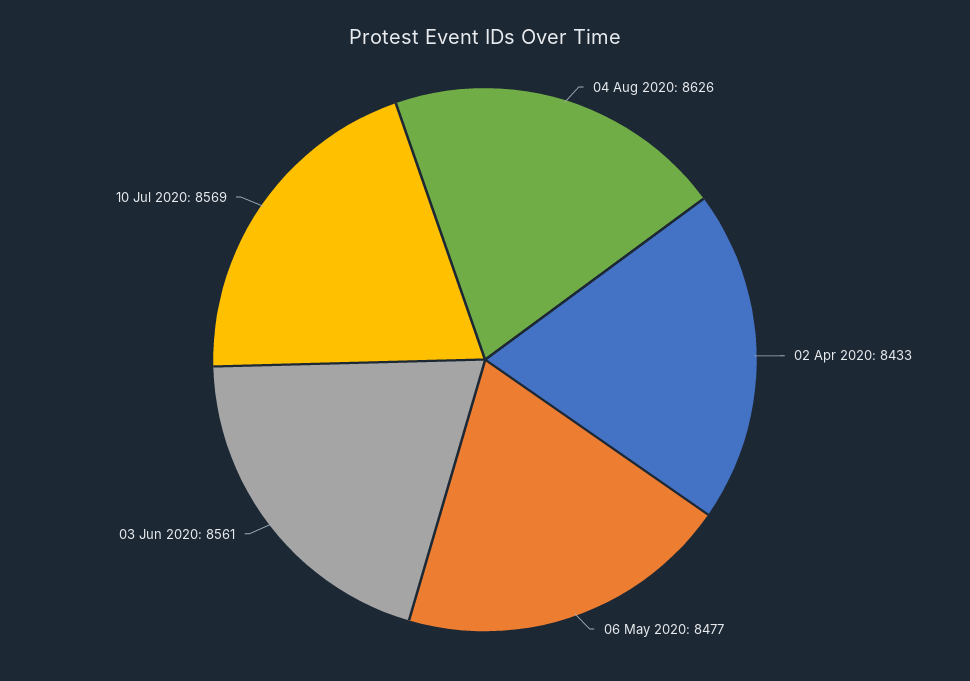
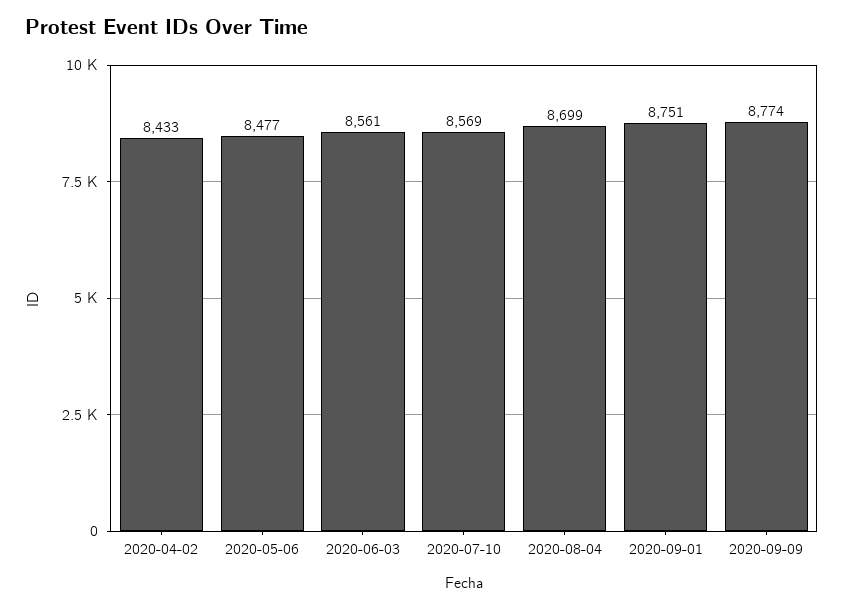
04 Aug 2020: 8626 -> 8699
2020-09-01: none -> 8751
2020-09-09: none -> 8774

